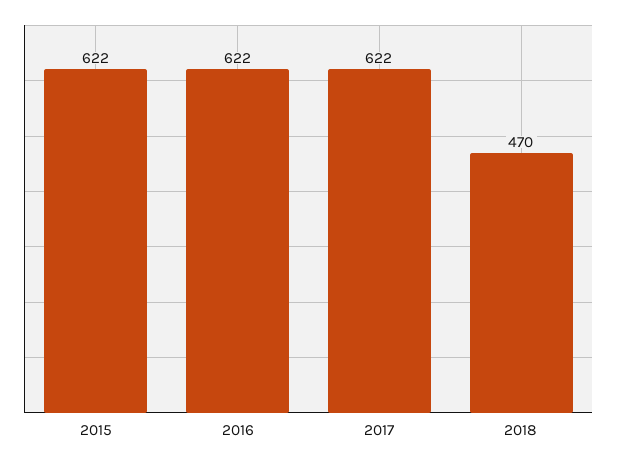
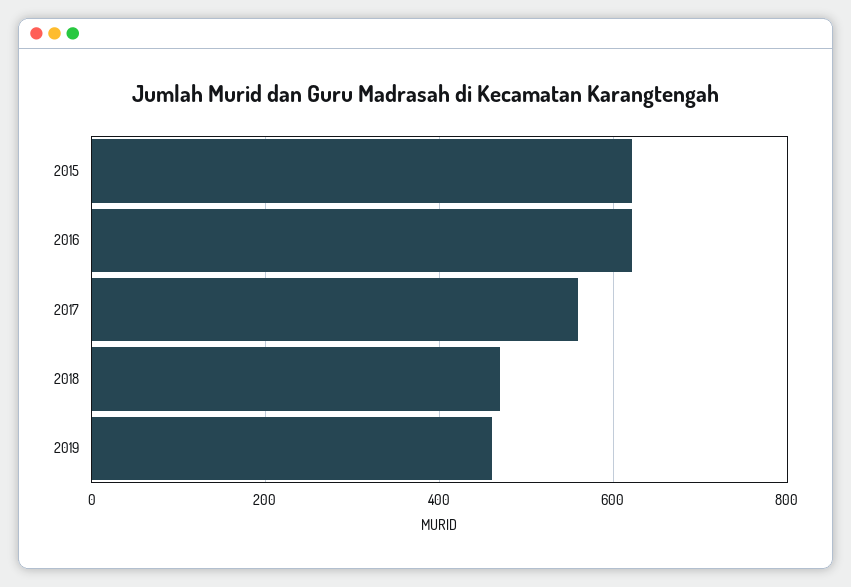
2017: 622 -> 560
2019: none -> 460

